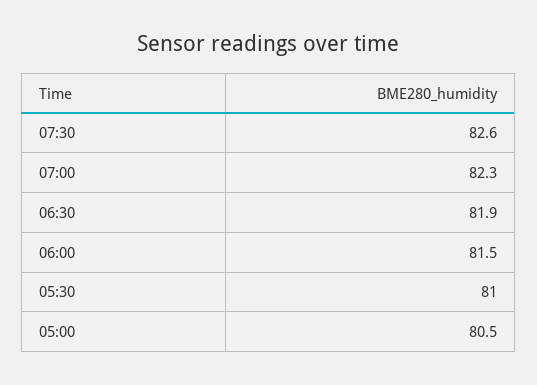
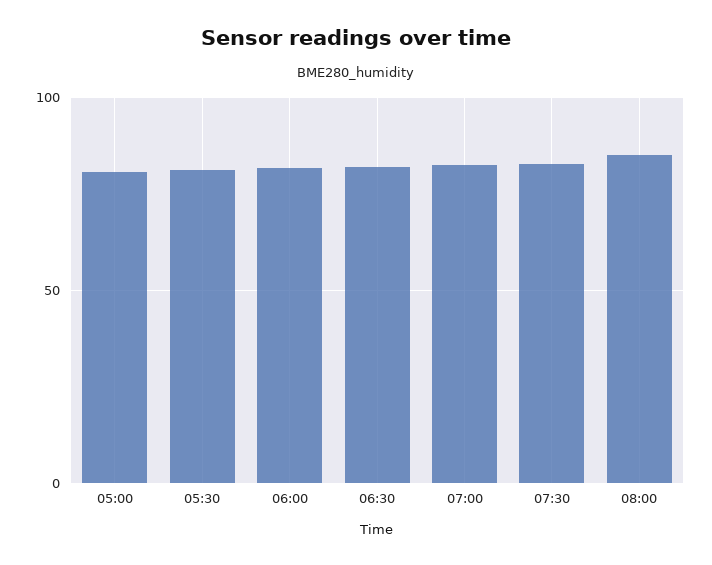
08:00: none -> 85

